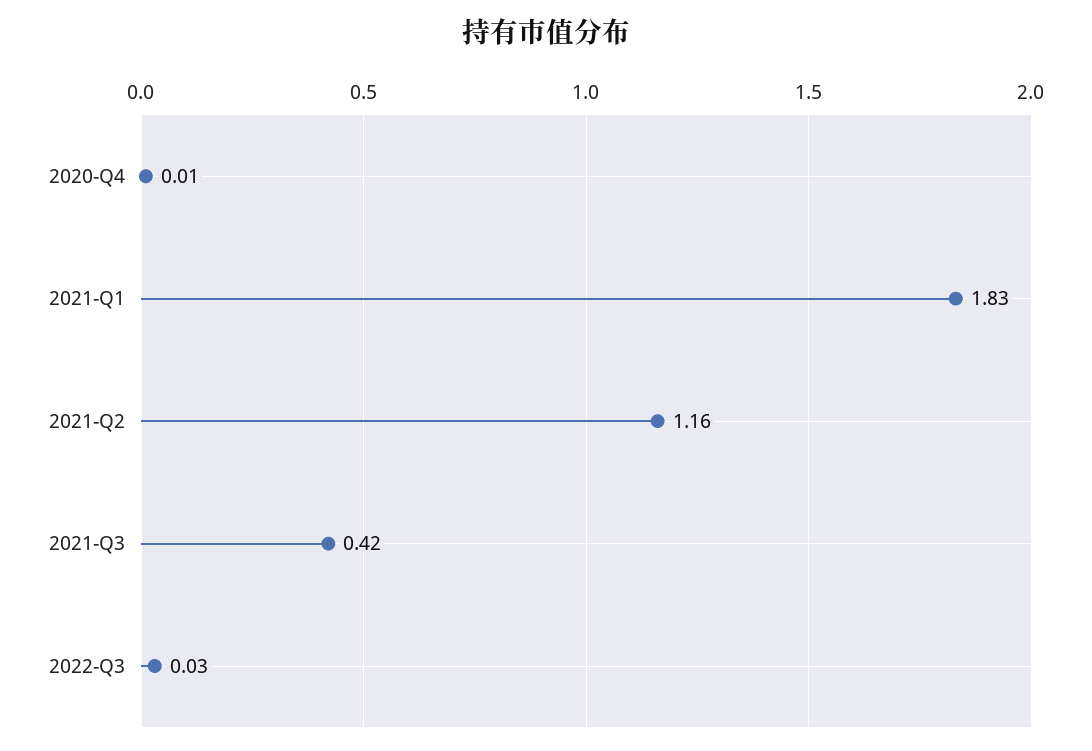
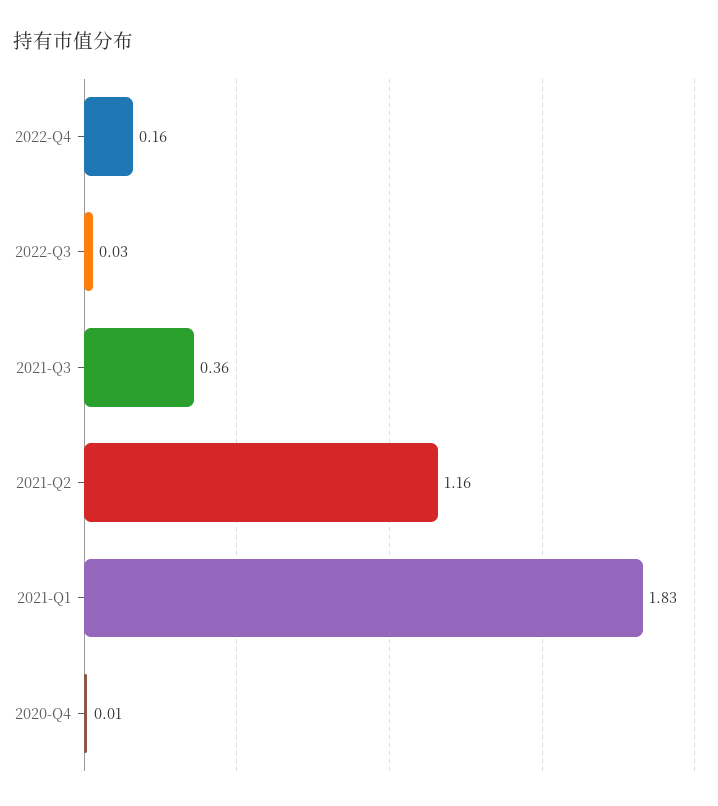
2021-Q3: 0.42 -> 0.36
2022-Q4: none -> 0.16

